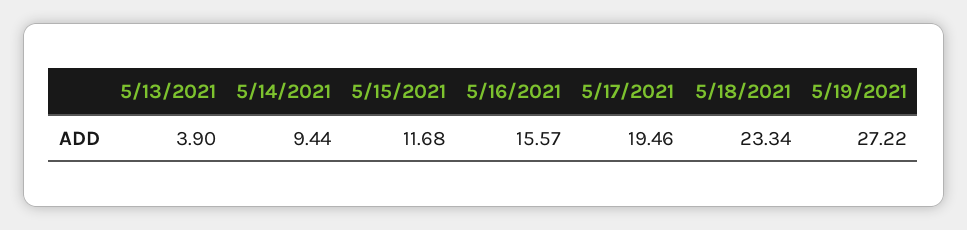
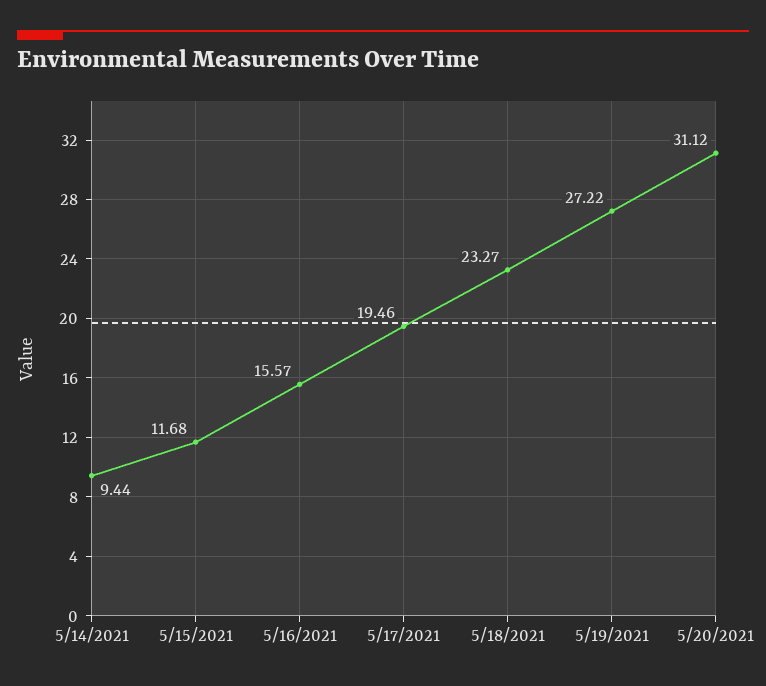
5/13/2021: 3.9 -> none
5/18/2021: 23.34 -> 23.27
5/20/2021: none -> 31.12

